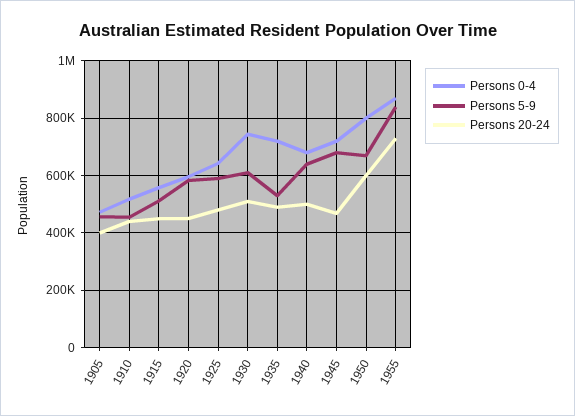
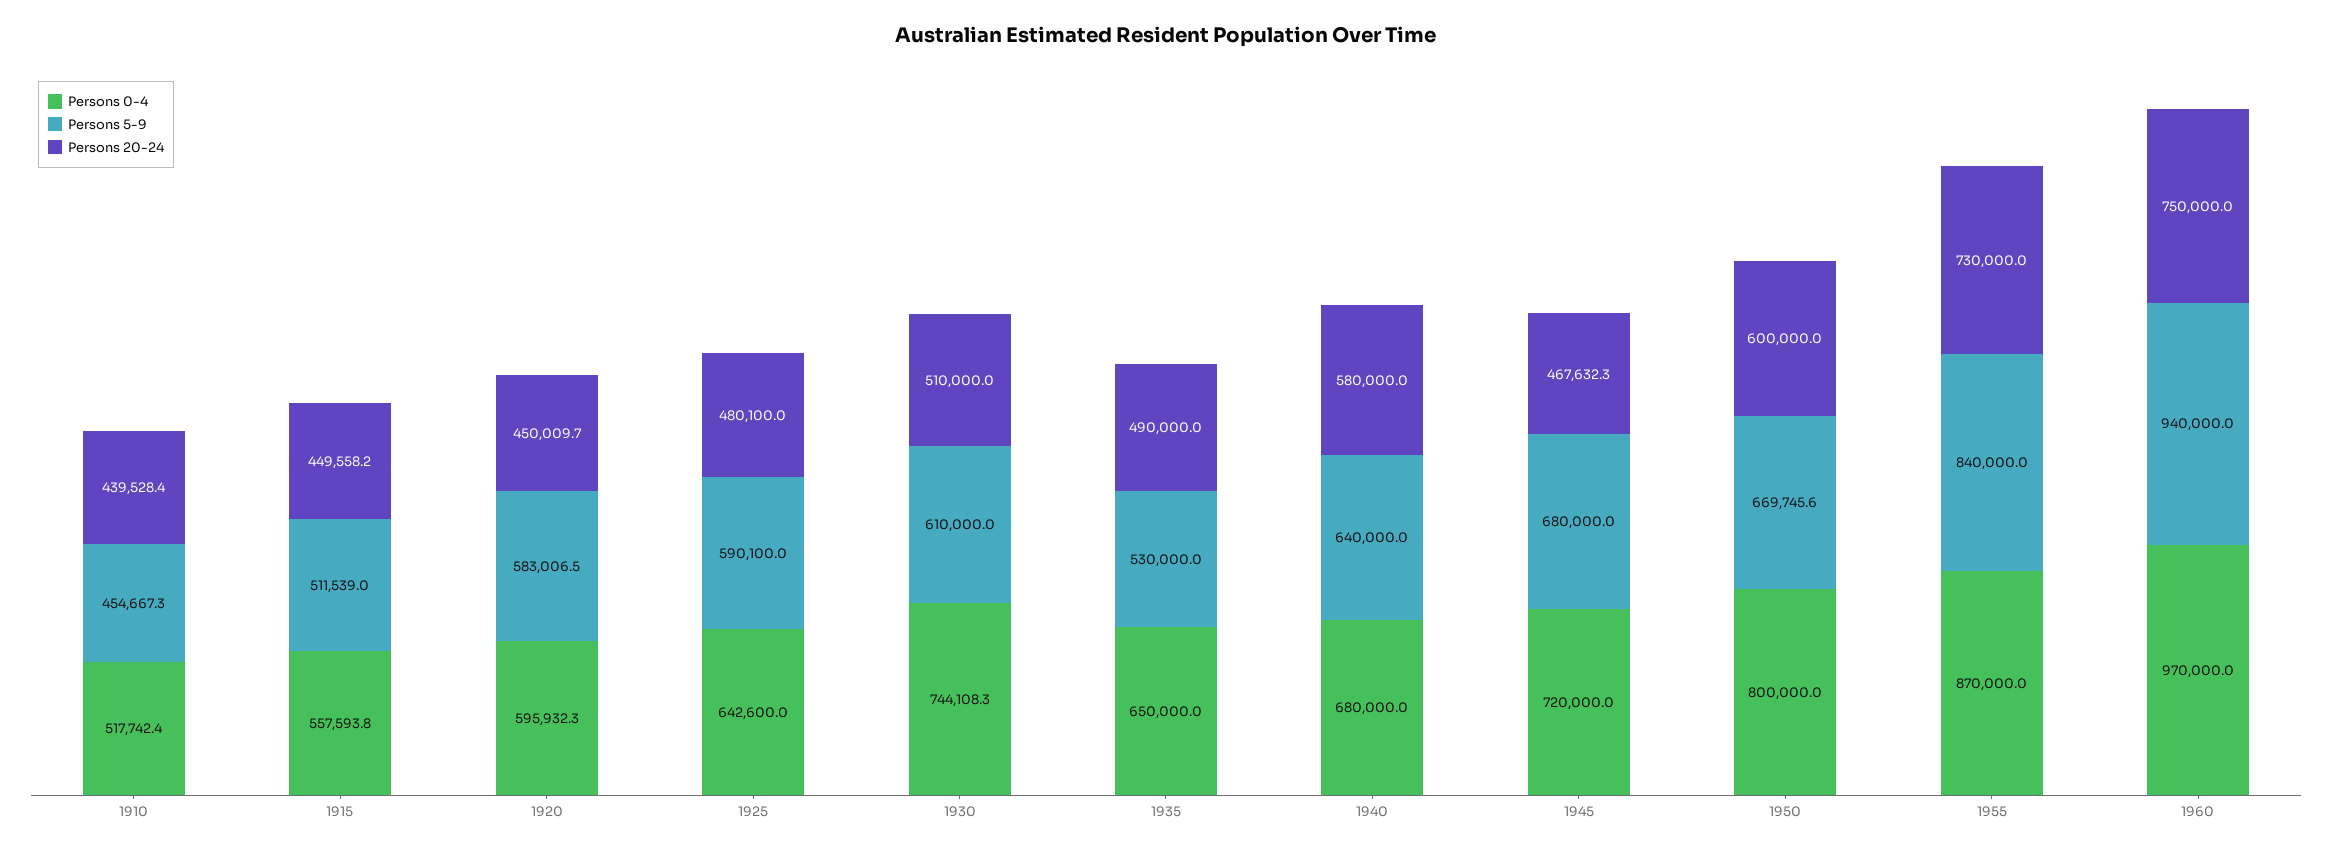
Persons 0-4, 1905: 475000 -> none
Persons 5-9, 1905: 450000 -> none
Persons 20-24, 1905: 400000 -> none
Persons 0-4, 1935: 725000 -> 650000
Persons 20-24, 1940: 500000 -> 580000
Persons 0-4, 1960: none -> 970000
Persons 5-9, 1960: none -> 940000
Persons 20-24, 1960: none -> 750000

